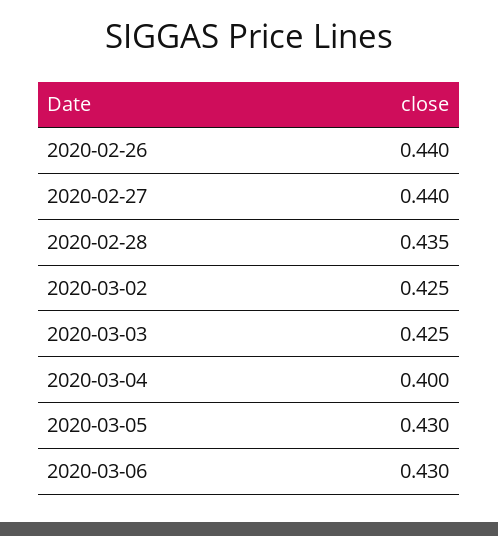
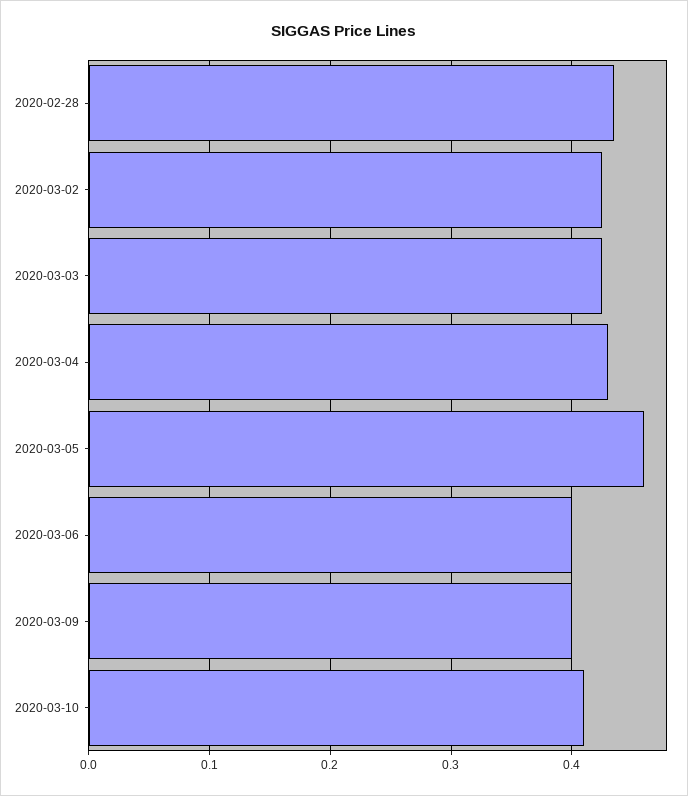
2020-02-26: 0.44 -> none
2020-02-27: 0.44 -> none
2020-03-04: 0.4 -> 0.43
2020-03-05: 0.43 -> 0.46
2020-03-06: 0.43 -> 0.4
2020-03-09: none -> 0.4
2020-03-10: none -> 0.41

